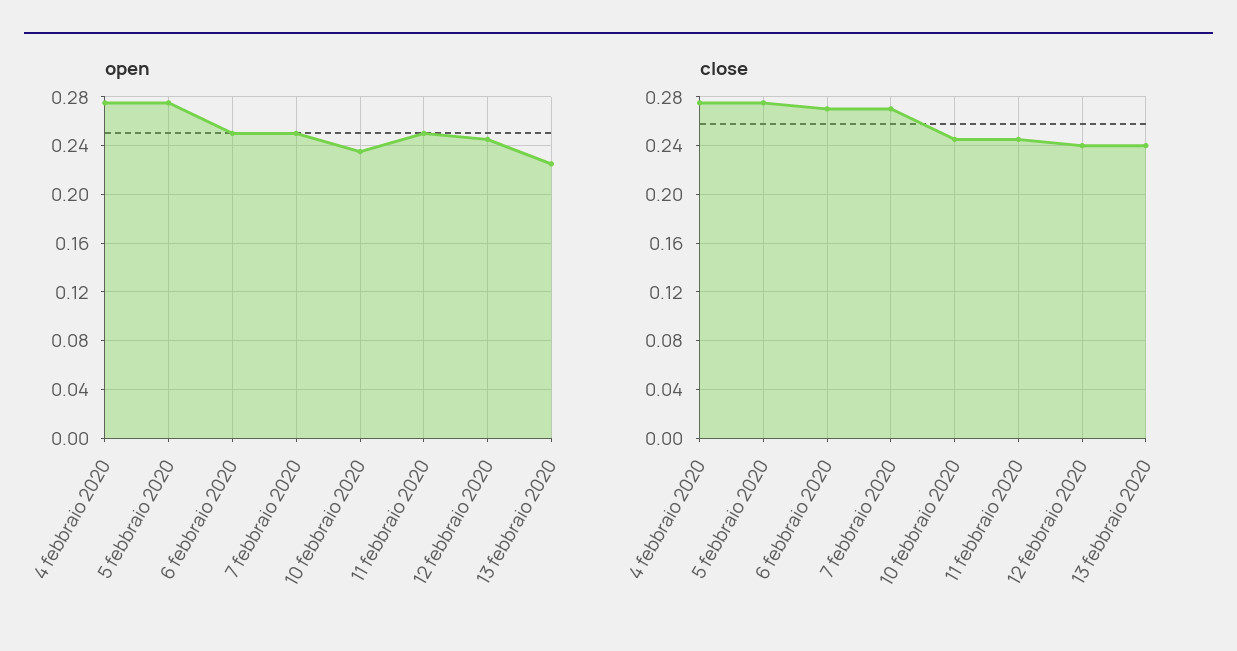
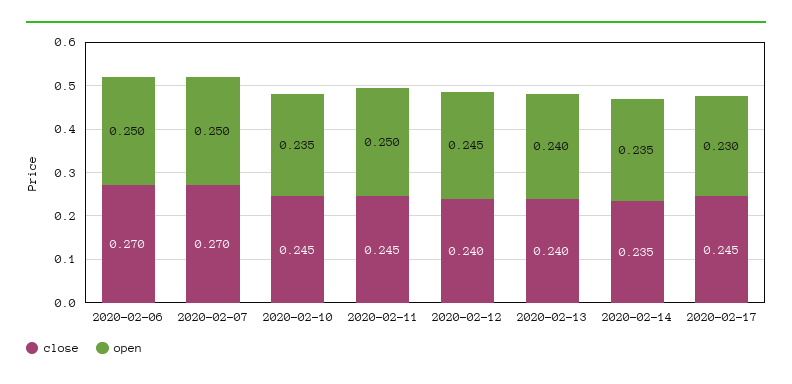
open, 4 febbraio 2020: 0.275 -> none
open, 5 febbraio 2020: 0.275 -> none
open, 13 febbraio 2020: 0.225 -> 0.24
close, 4 febbraio 2020: 0.275 -> none
close, 5 febbraio 2020: 0.275 -> none
close, 2020-02-14: none -> 0.235
open, 2020-02-14: none -> 0.235
close, 2020-02-17: none -> 0.245
open, 2020-02-17: none -> 0.23

